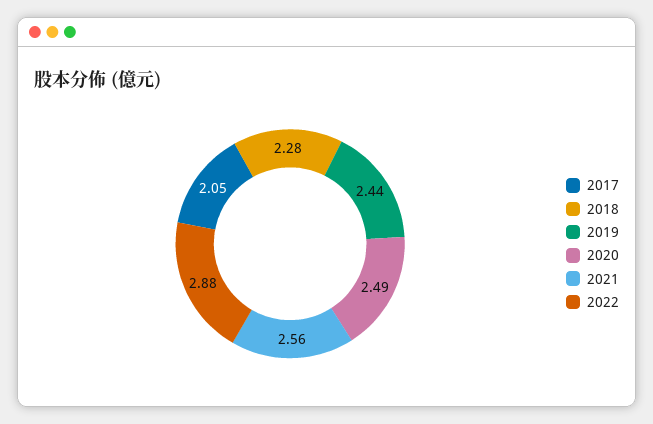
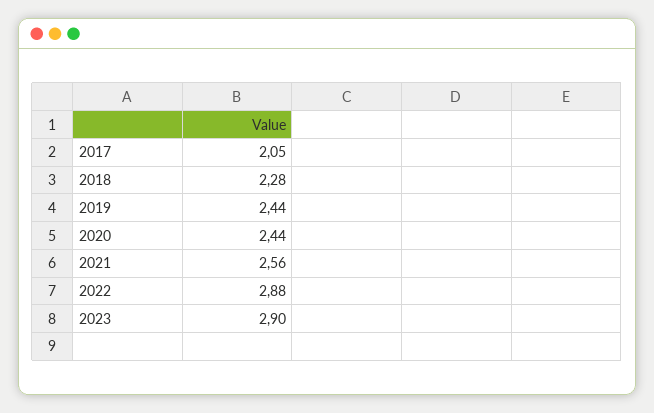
2020: 2.49 -> 2.44
2023: none -> 2.9

